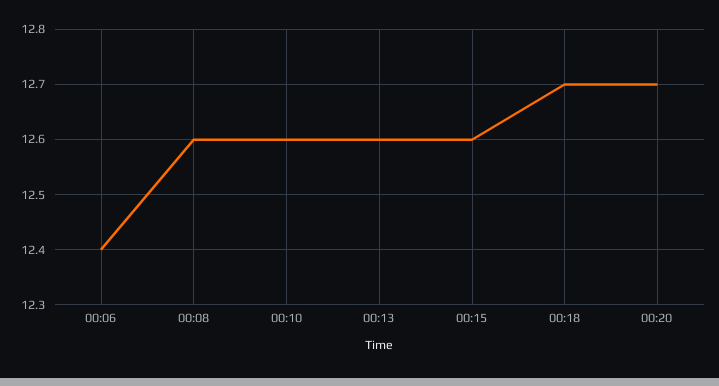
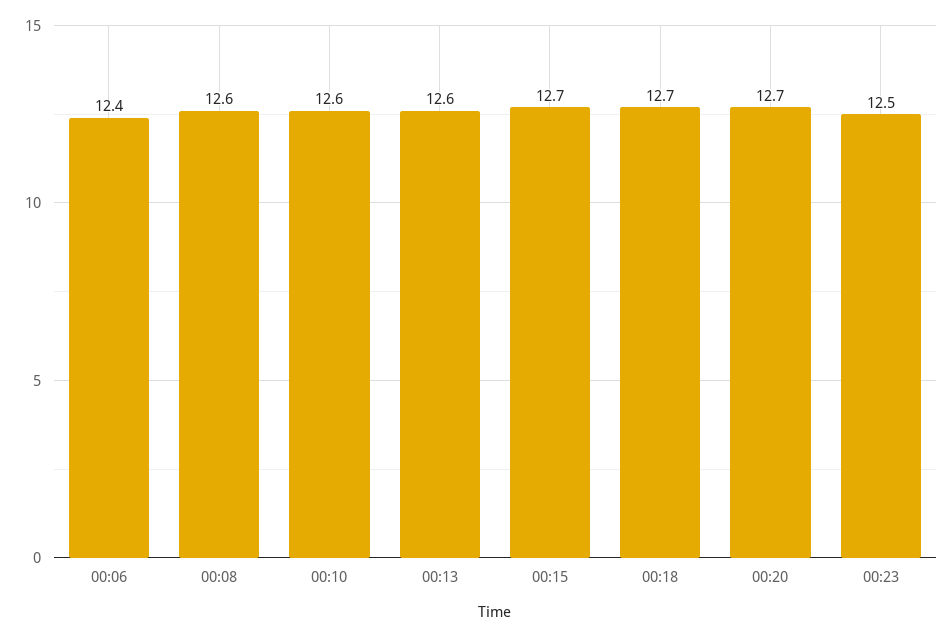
00:15: 12.6 -> 12.7
00:23: none -> 12.5

